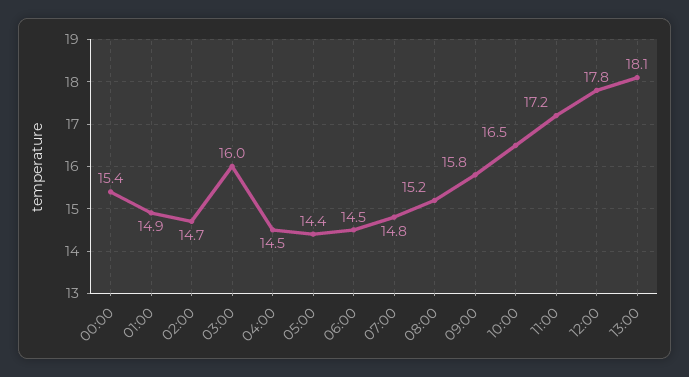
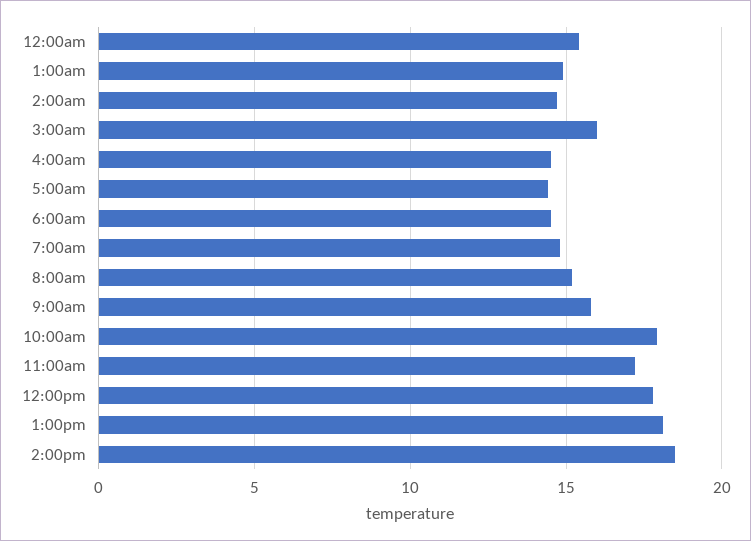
10:00: 16.5 -> 18
2:00pm: none -> 18.5

